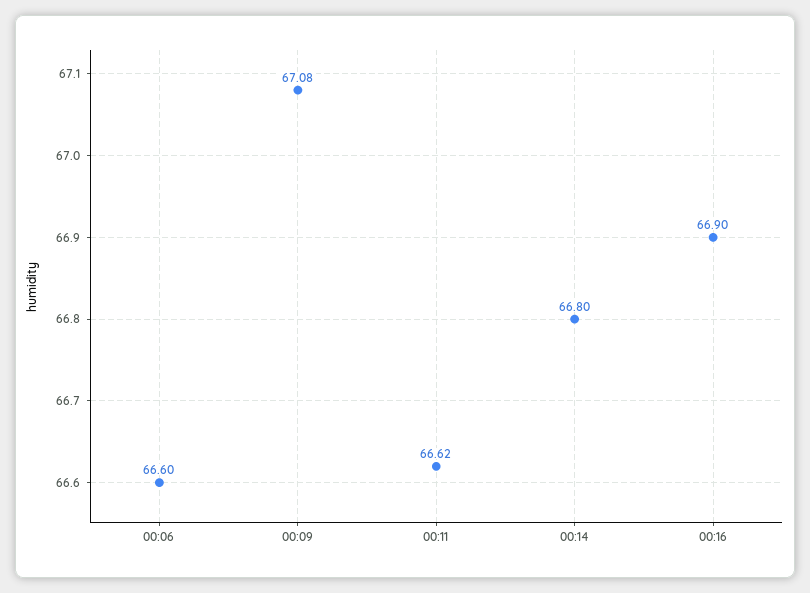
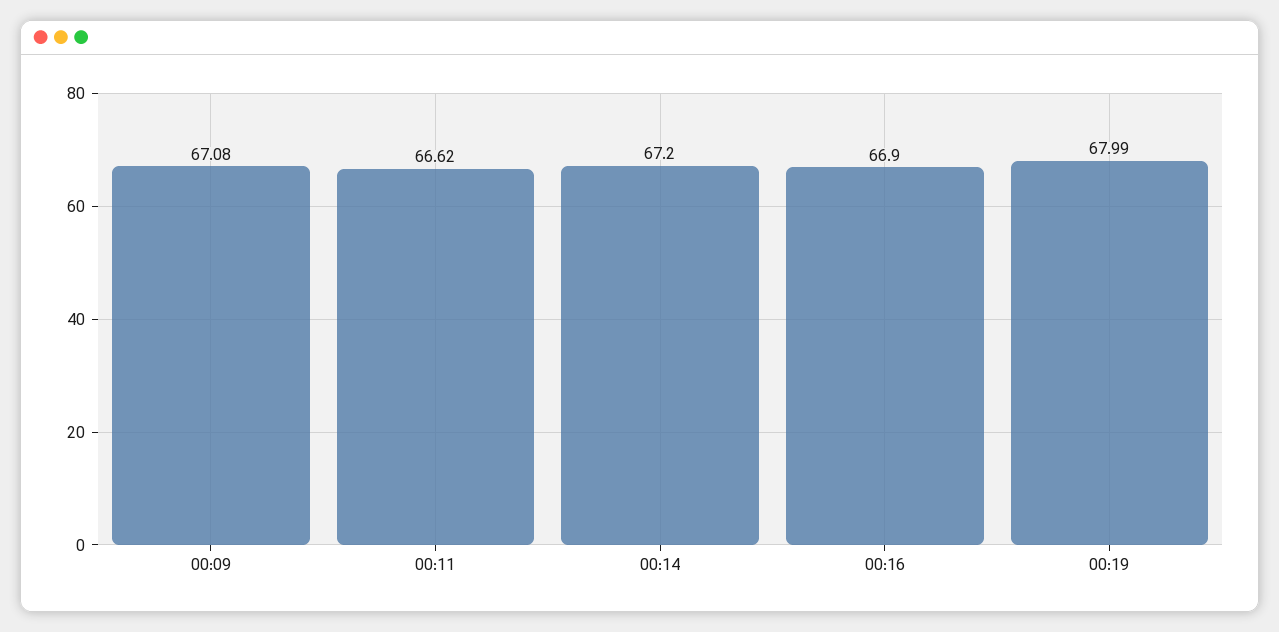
00:06: 66.6 -> none
00:14: 66.8 -> 67.2
00:19: none -> 67.99

